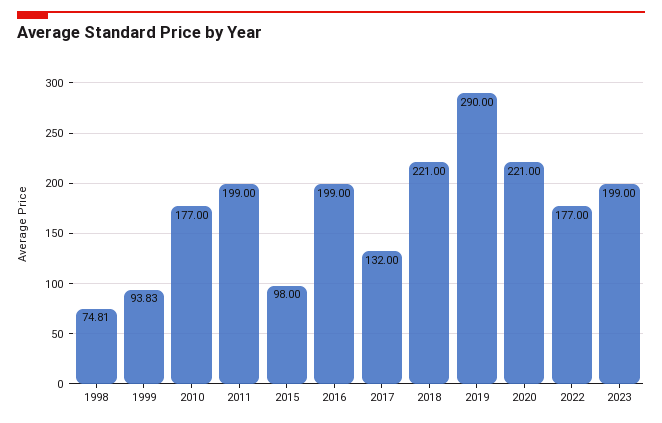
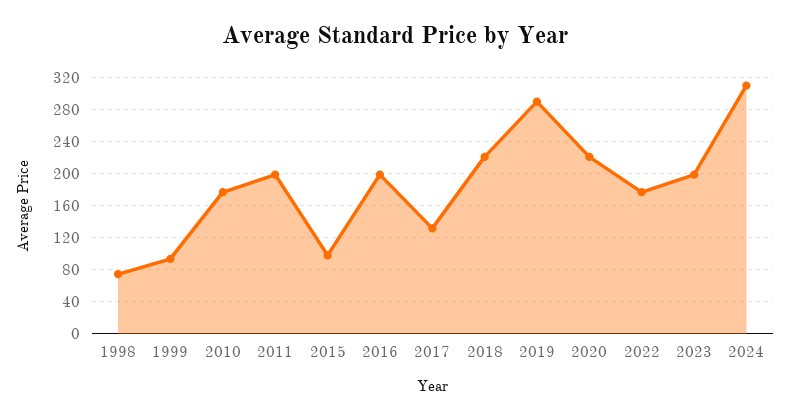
2024: none -> 310

